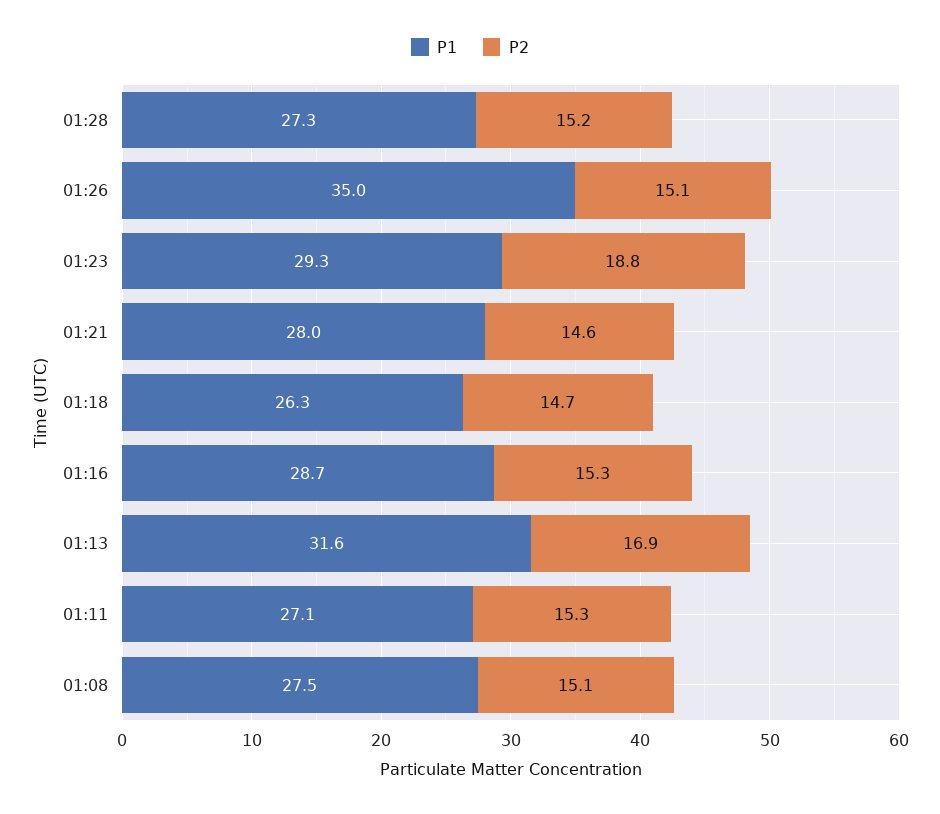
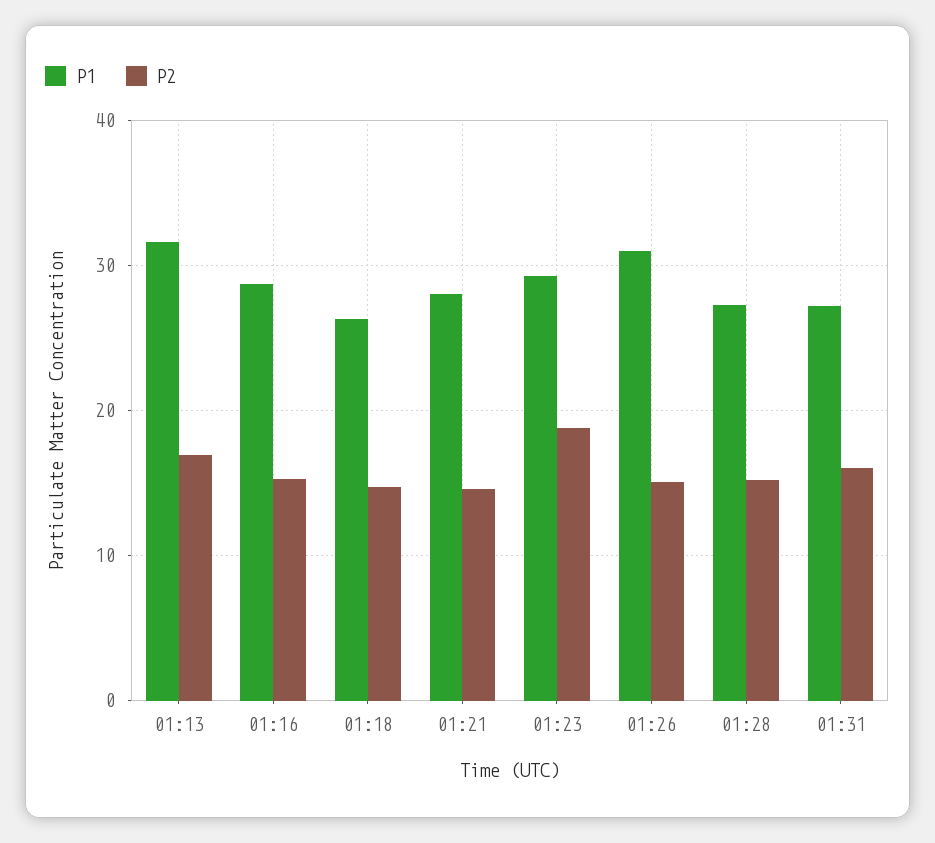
P1, 01:26: 35 -> 31
P1, 01:11: 27.1 -> none
P2, 01:11: 15.3 -> none
P1, 01:08: 27.5 -> none
P2, 01:08: 15.1 -> none
P1, 01:31: none -> 27
P2, 01:31: none -> 16

